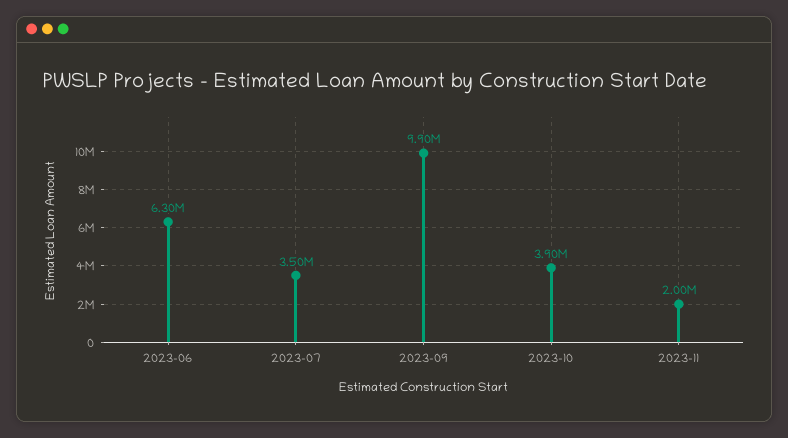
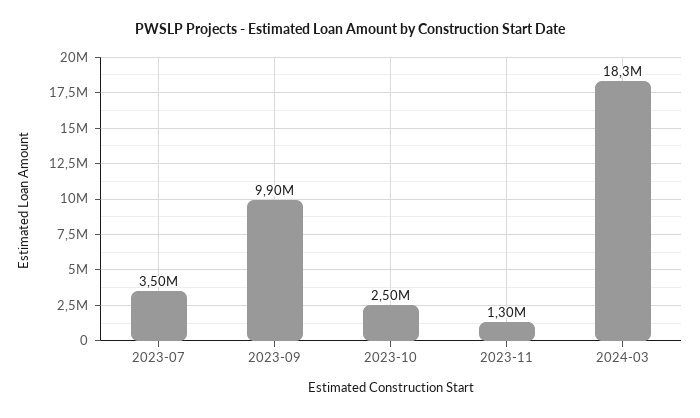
2023-06: 6300000 -> none
2023-10: 3900000 -> 2500000
2023-11: 2000000 -> 1300000
2024-03: none -> 18300000

